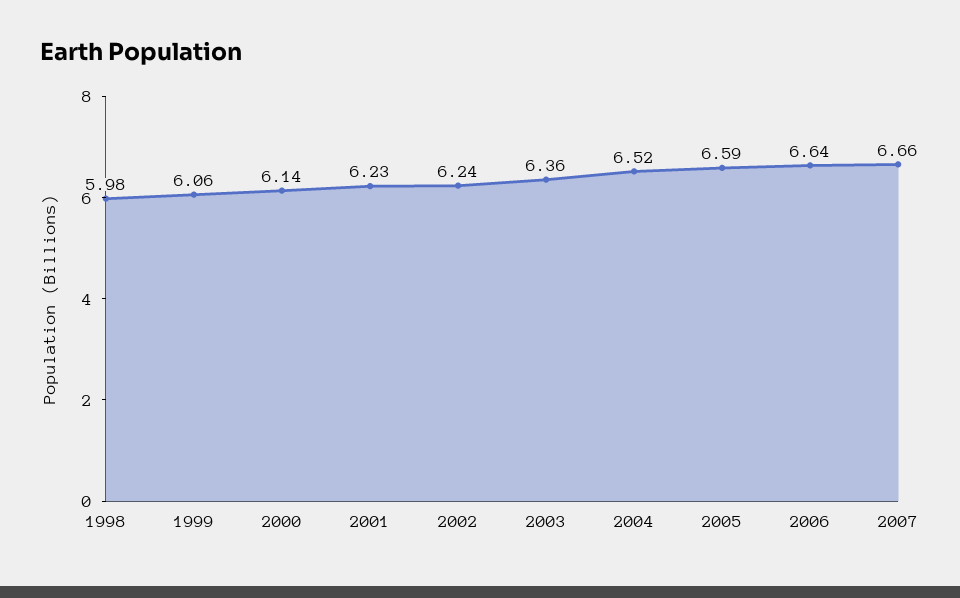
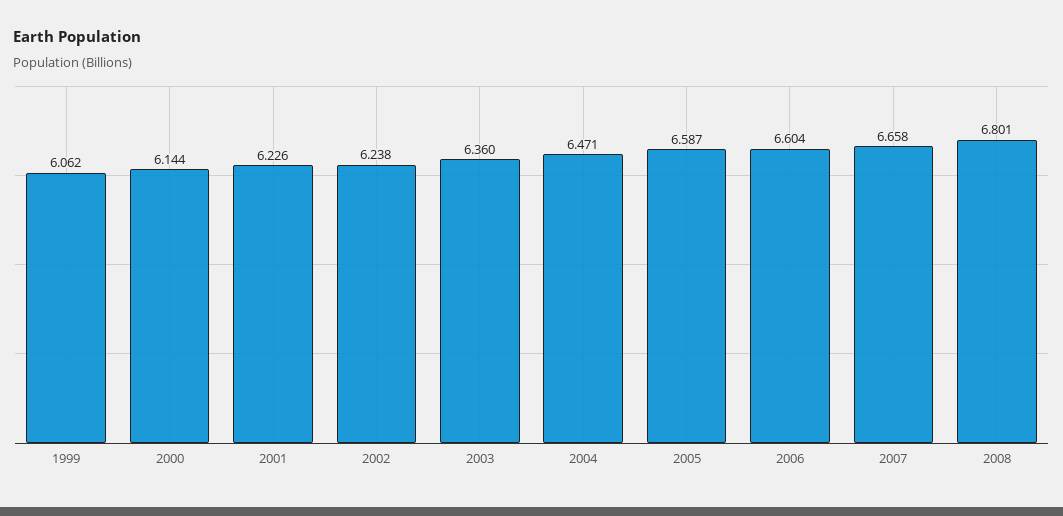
1998: 5.98 -> none
2004: 6.52 -> 6.471
2006: 6.64 -> 6.604
2008: none -> 6.801

